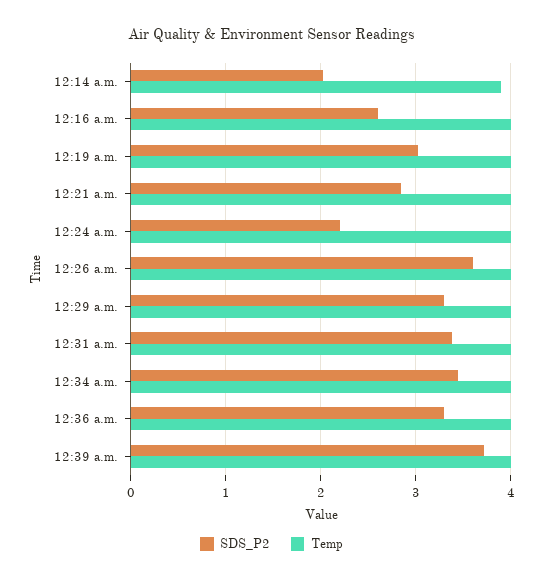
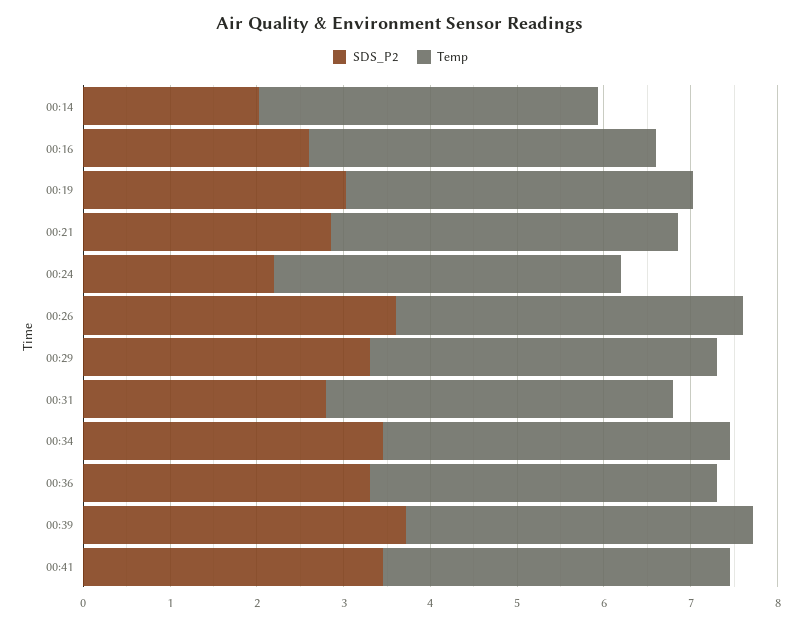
SDS_P2, 12:31 a.m.: 3.4 -> 2.8
SDS_P2, 00:41: none -> 3.4
Temp, 00:41: none -> 4

